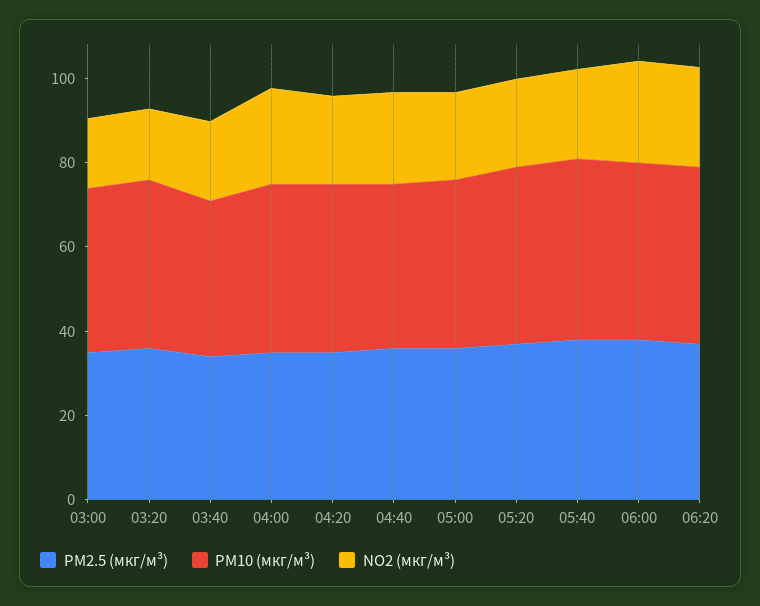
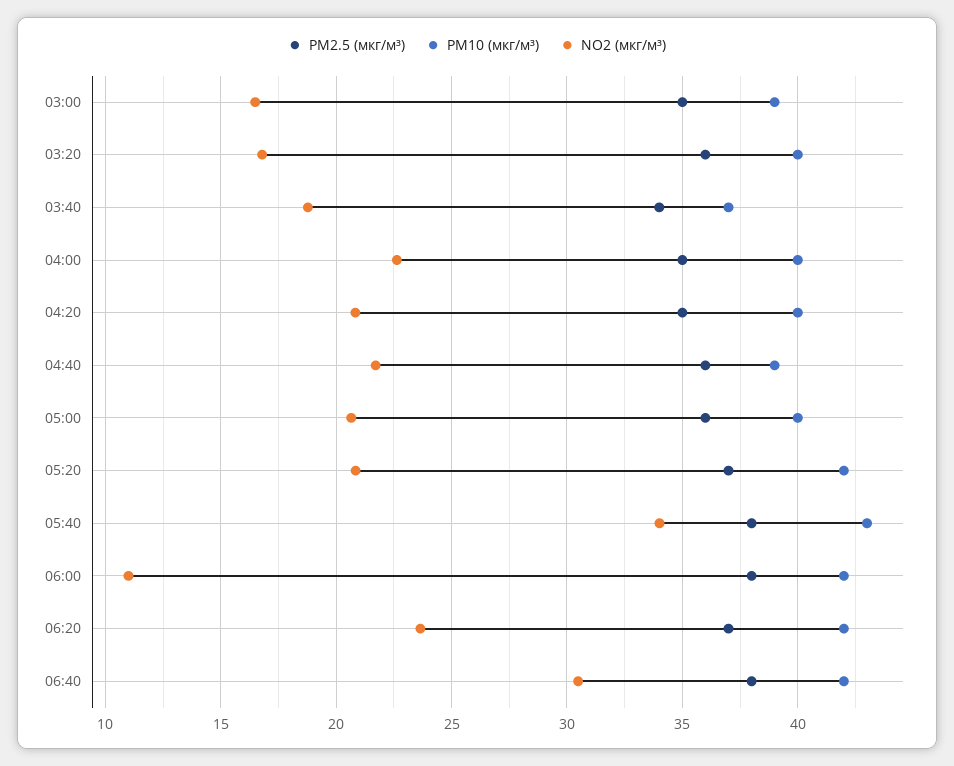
NO2 (мкг/м³), 05:40: 20 -> 34
NO2 (мкг/м³), 06:00: 25 -> 11
PM2.5 (мкг/м³), 06:40: none -> 38
PM10 (мкг/м³), 06:40: none -> 42
NO2 (мкг/м³), 06:40: none -> 30.5

